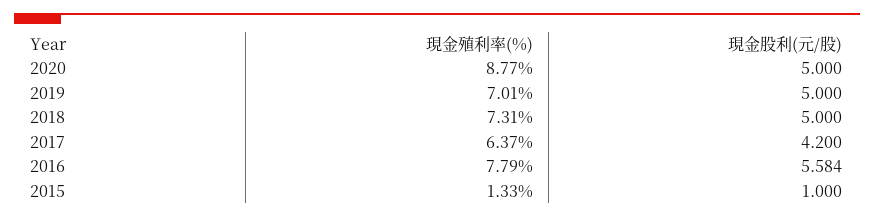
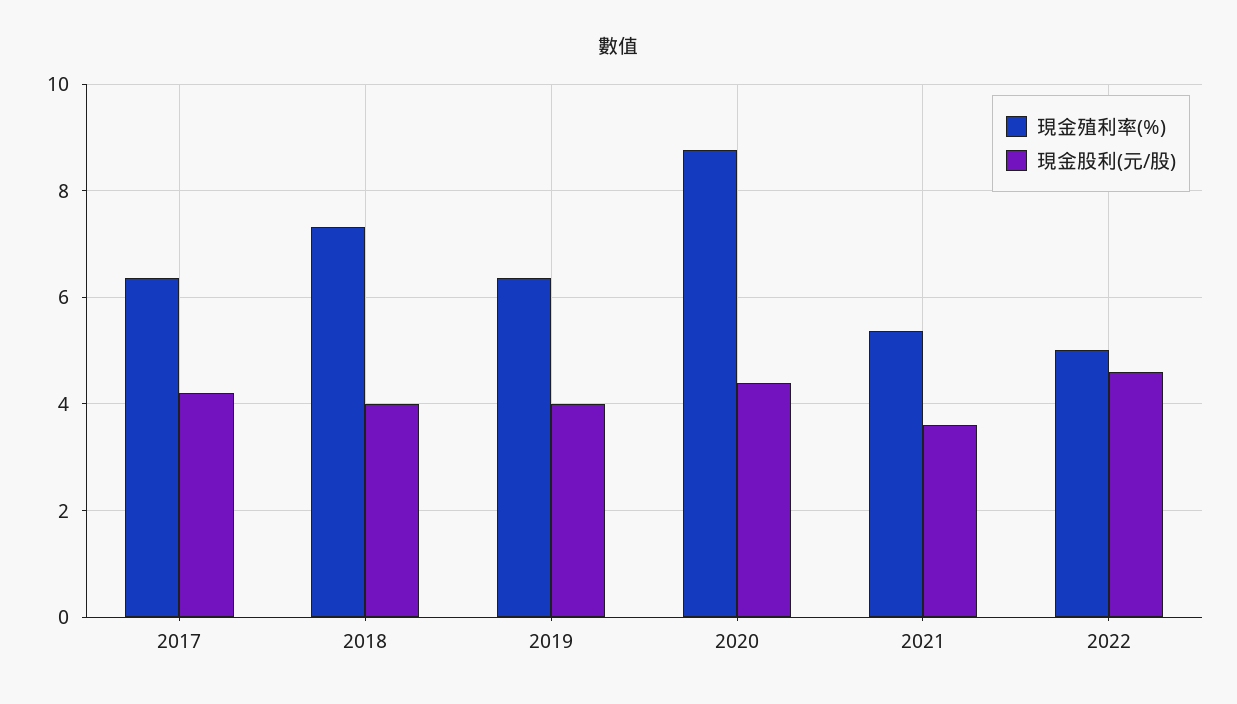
現金股利(元/股), 2020: 5 -> 4.4
現金殖利率(%), 2019: 7.01 -> 6.4
現金股利(元/股), 2019: 5 -> 4
現金股利(元/股), 2018: 5 -> 4
現金殖利率(%), 2016: 7.79 -> none
現金股利(元/股), 2016: 5.584 -> none
現金殖利率(%), 2015: 1.33 -> none
現金股利(元/股), 2015: 1 -> none
現金殖利率(%), 2021: none -> 5.4
現金股利(元/股), 2021: none -> 3.6
現金殖利率(%), 2022: none -> 5
現金股利(元/股), 2022: none -> 4.6

